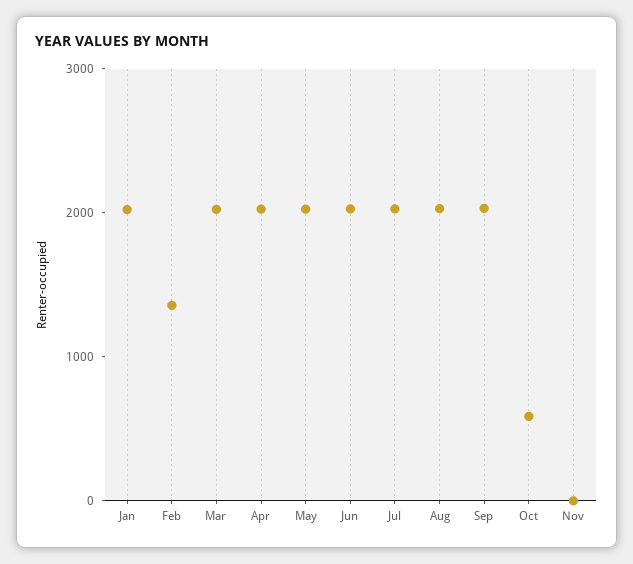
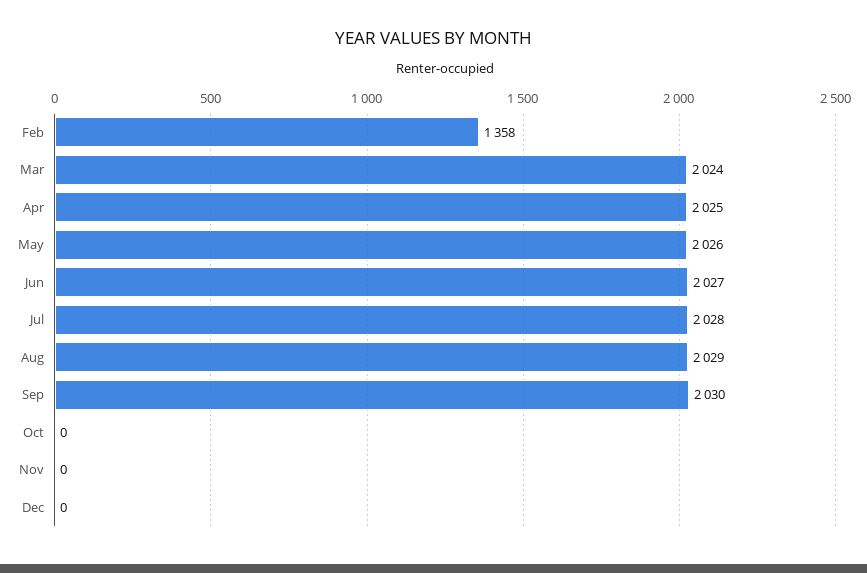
Jan: 2000 -> none
Oct: 600 -> 0
Dec: none -> 0

